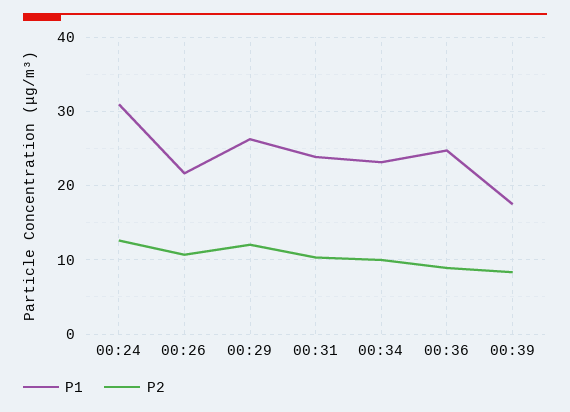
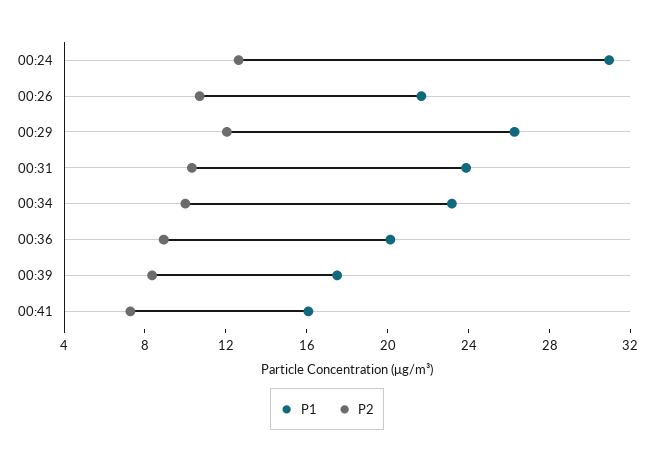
P1, 00:36: 25 -> 20
P1, 00:41: none -> 16
P2, 00:41: none -> 7

